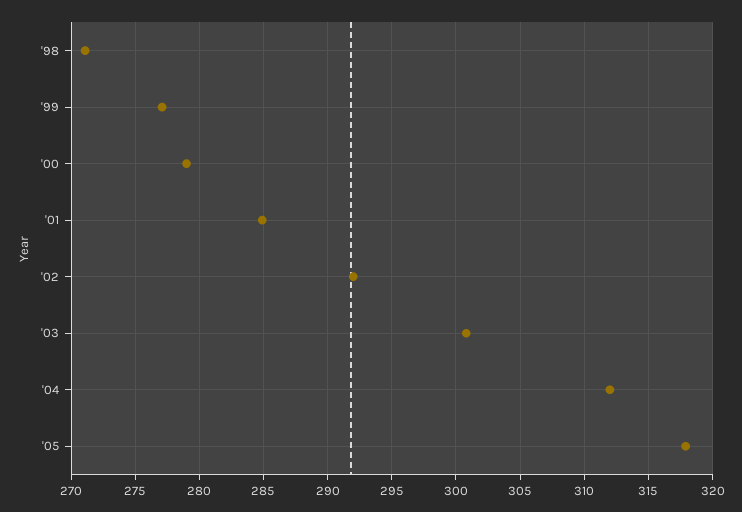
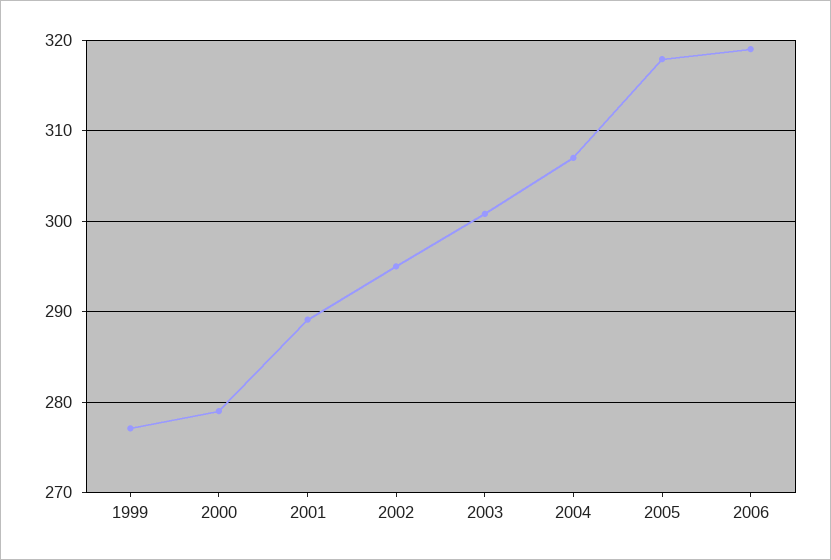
'98: 271 -> none
'01: 285 -> 289
'02: 292 -> 295
'04: 312 -> 307
2006: none -> 319

